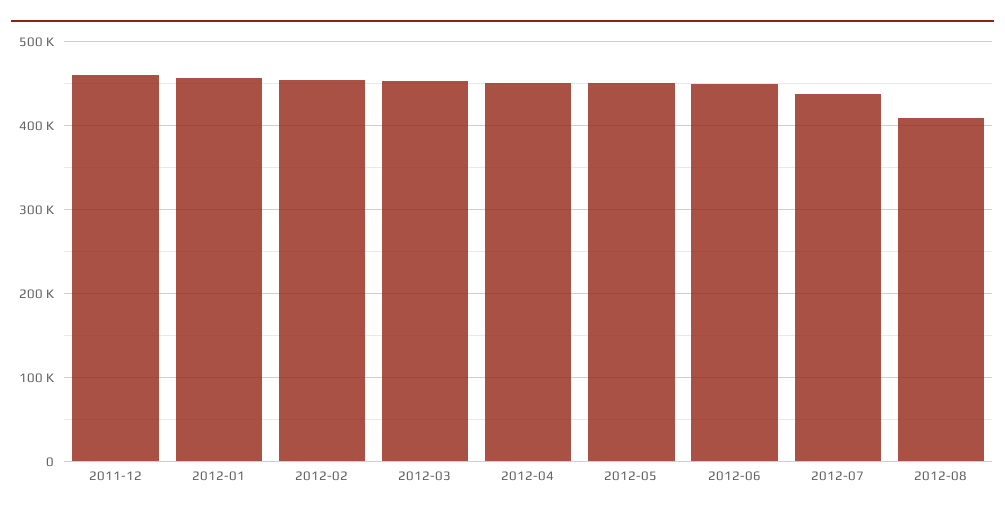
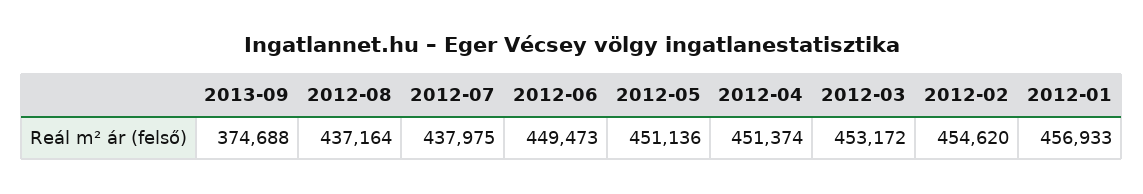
2011-12: 460000 -> none
2012-08: 410000 -> 437164
2013-09: none -> 374688

